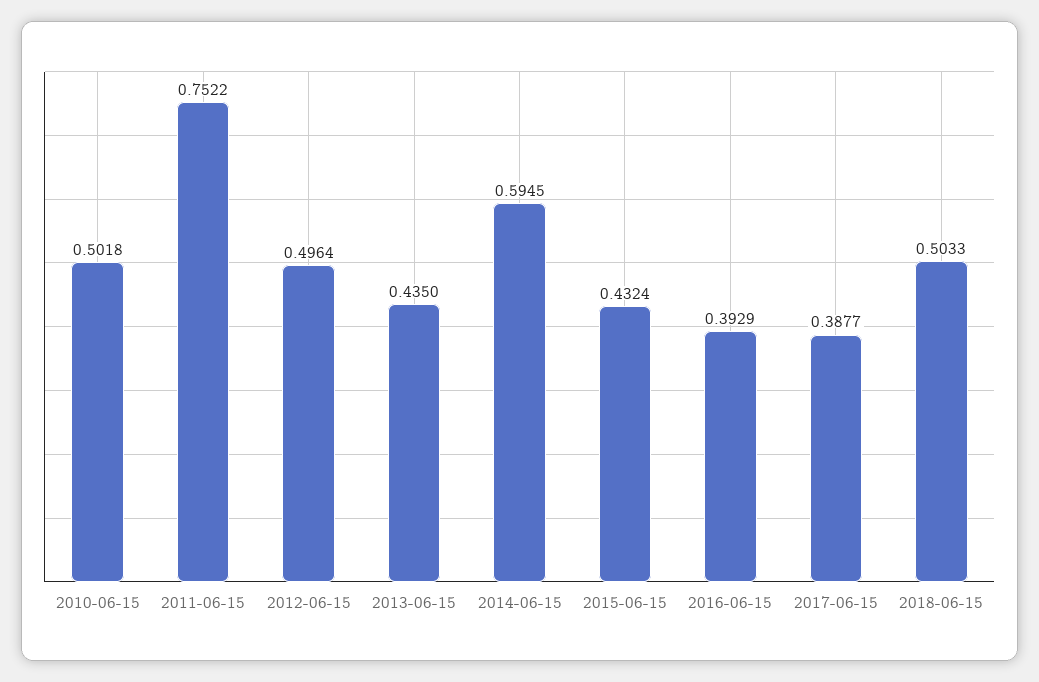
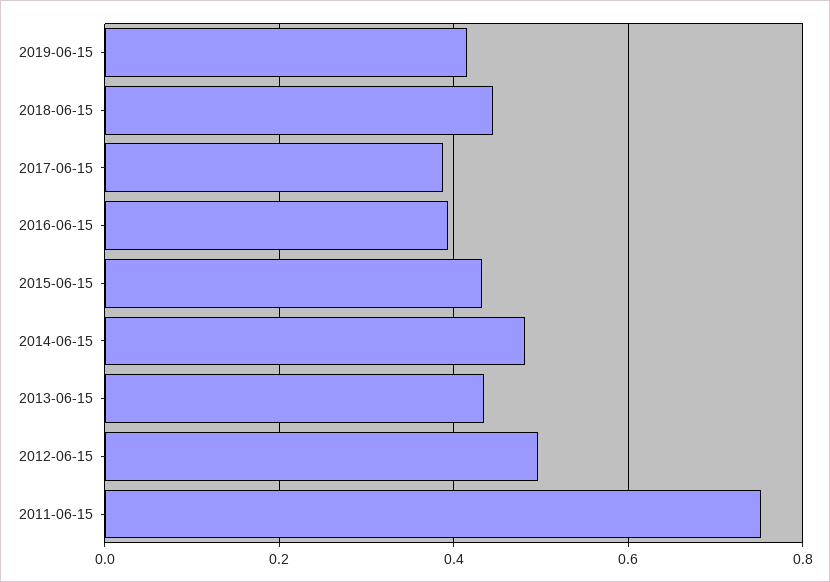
2010-06-15: 0.5018 -> none
2014-06-15: 0.5945 -> 0.48
2018-06-15: 0.5033 -> 0.44
2019-06-15: none -> 0.42

